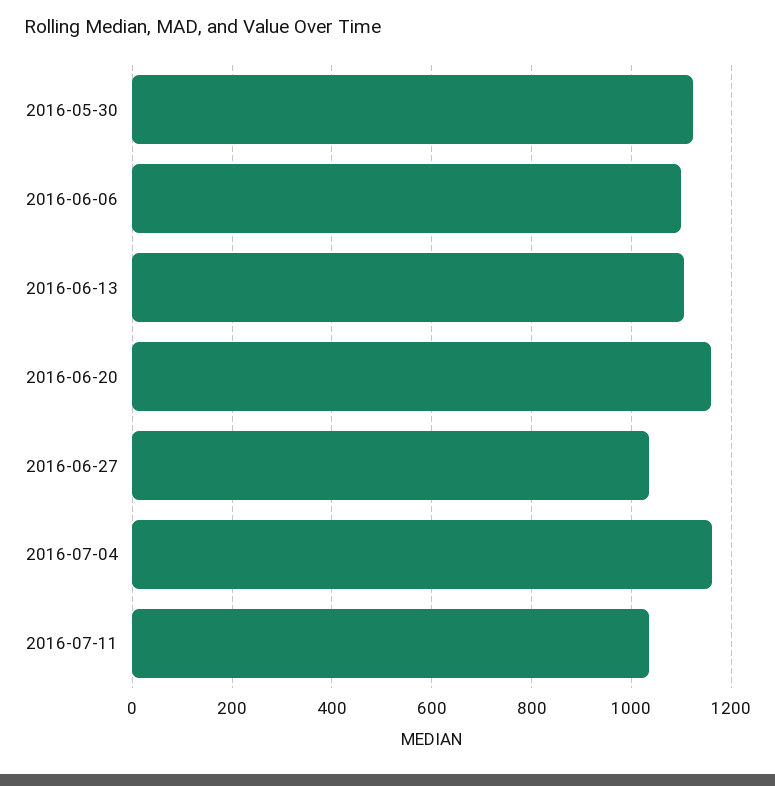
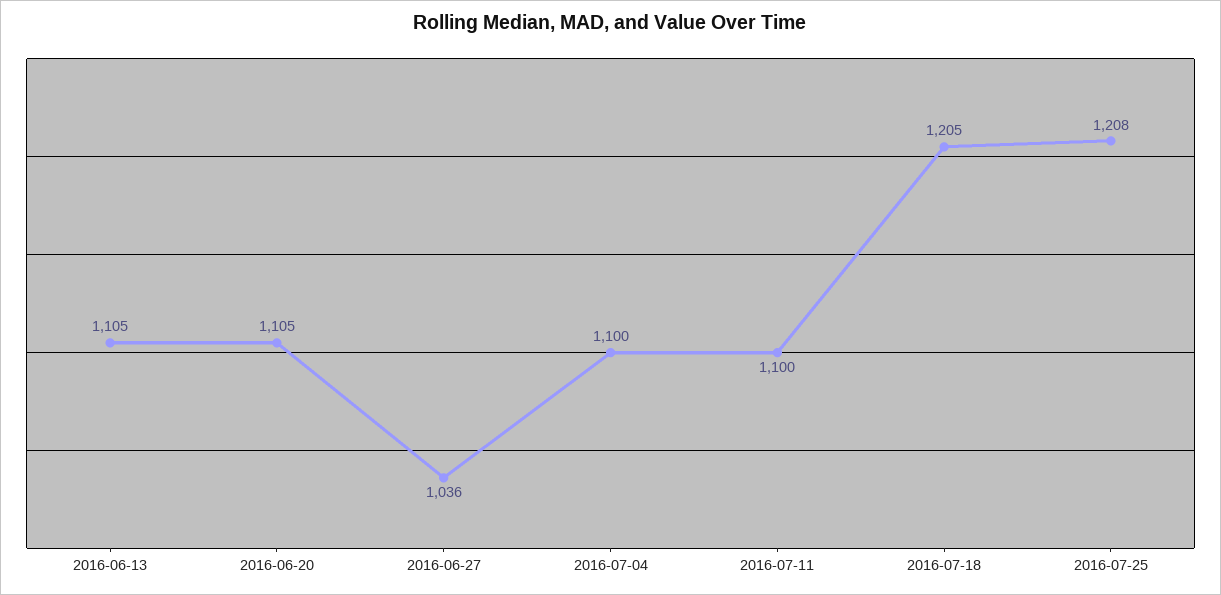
2016-05-30: 1120 -> none
2016-06-06: 1100 -> none
2016-06-20: 1160 -> 1105
2016-07-04: 1160 -> 1100
2016-07-11: 1040 -> 1100
2016-07-18: none -> 1205
2016-07-25: none -> 1208

